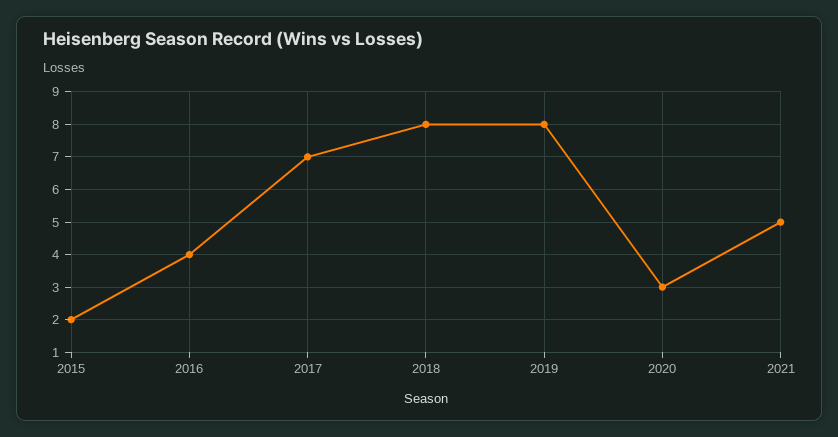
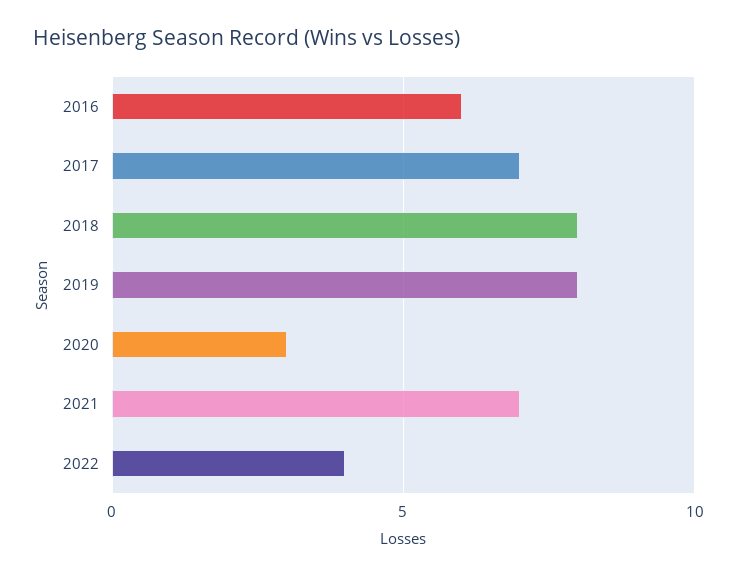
2015: 2 -> none
2016: 4 -> 6
2021: 5 -> 7
2022: none -> 4

